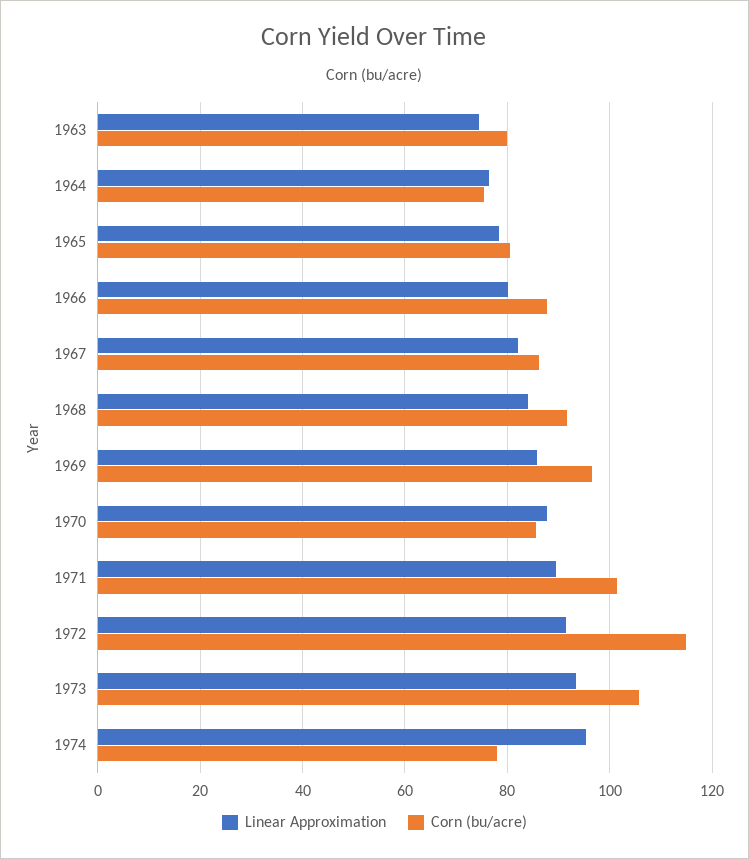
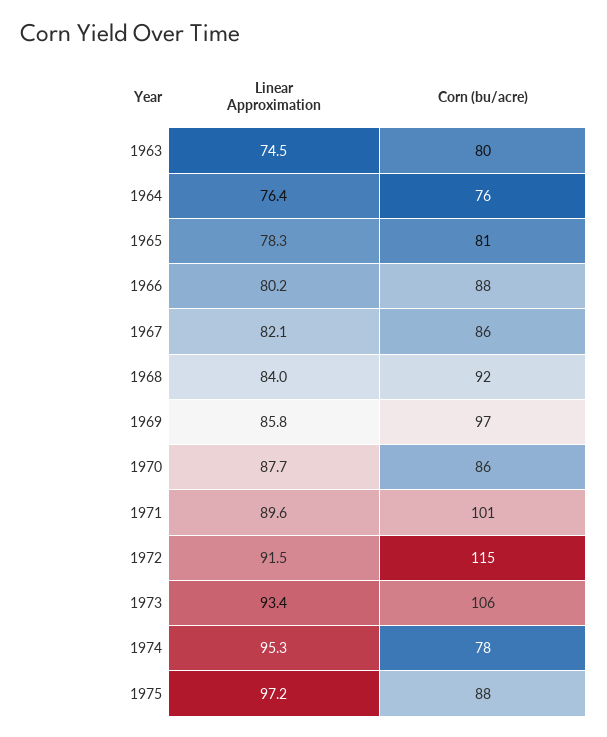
Linear Approximation, 1975: none -> 97.2
Corn (bu/acre), 1975: none -> 88

